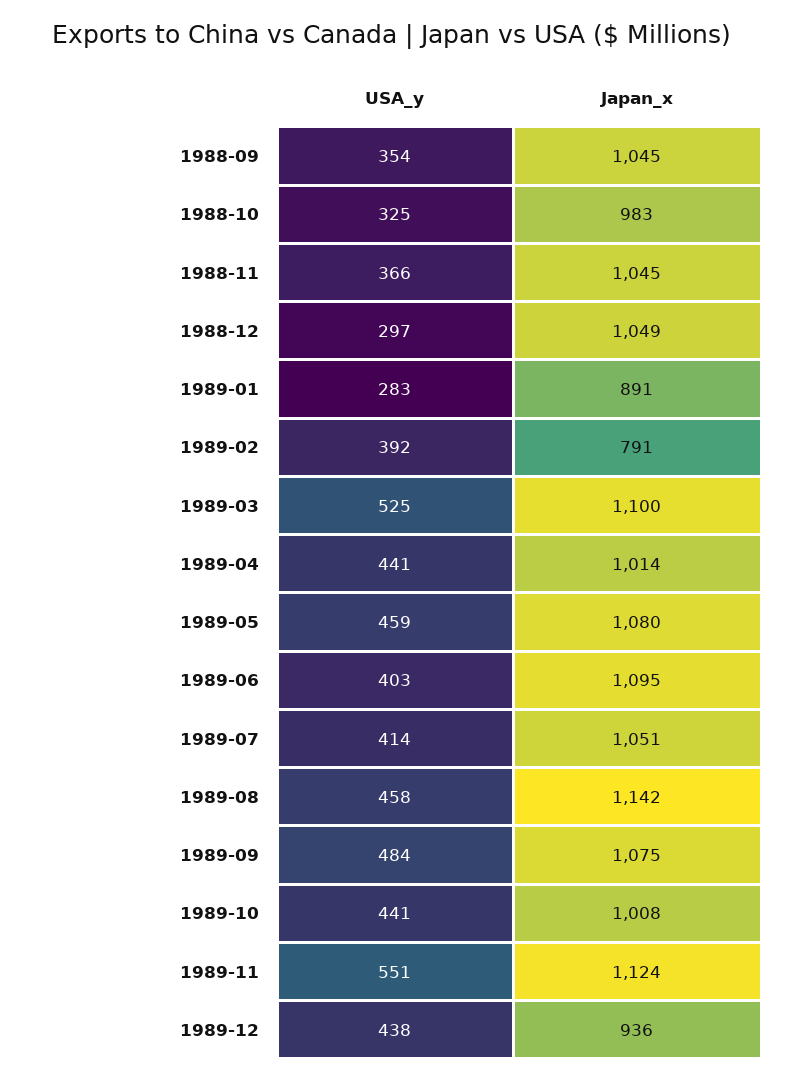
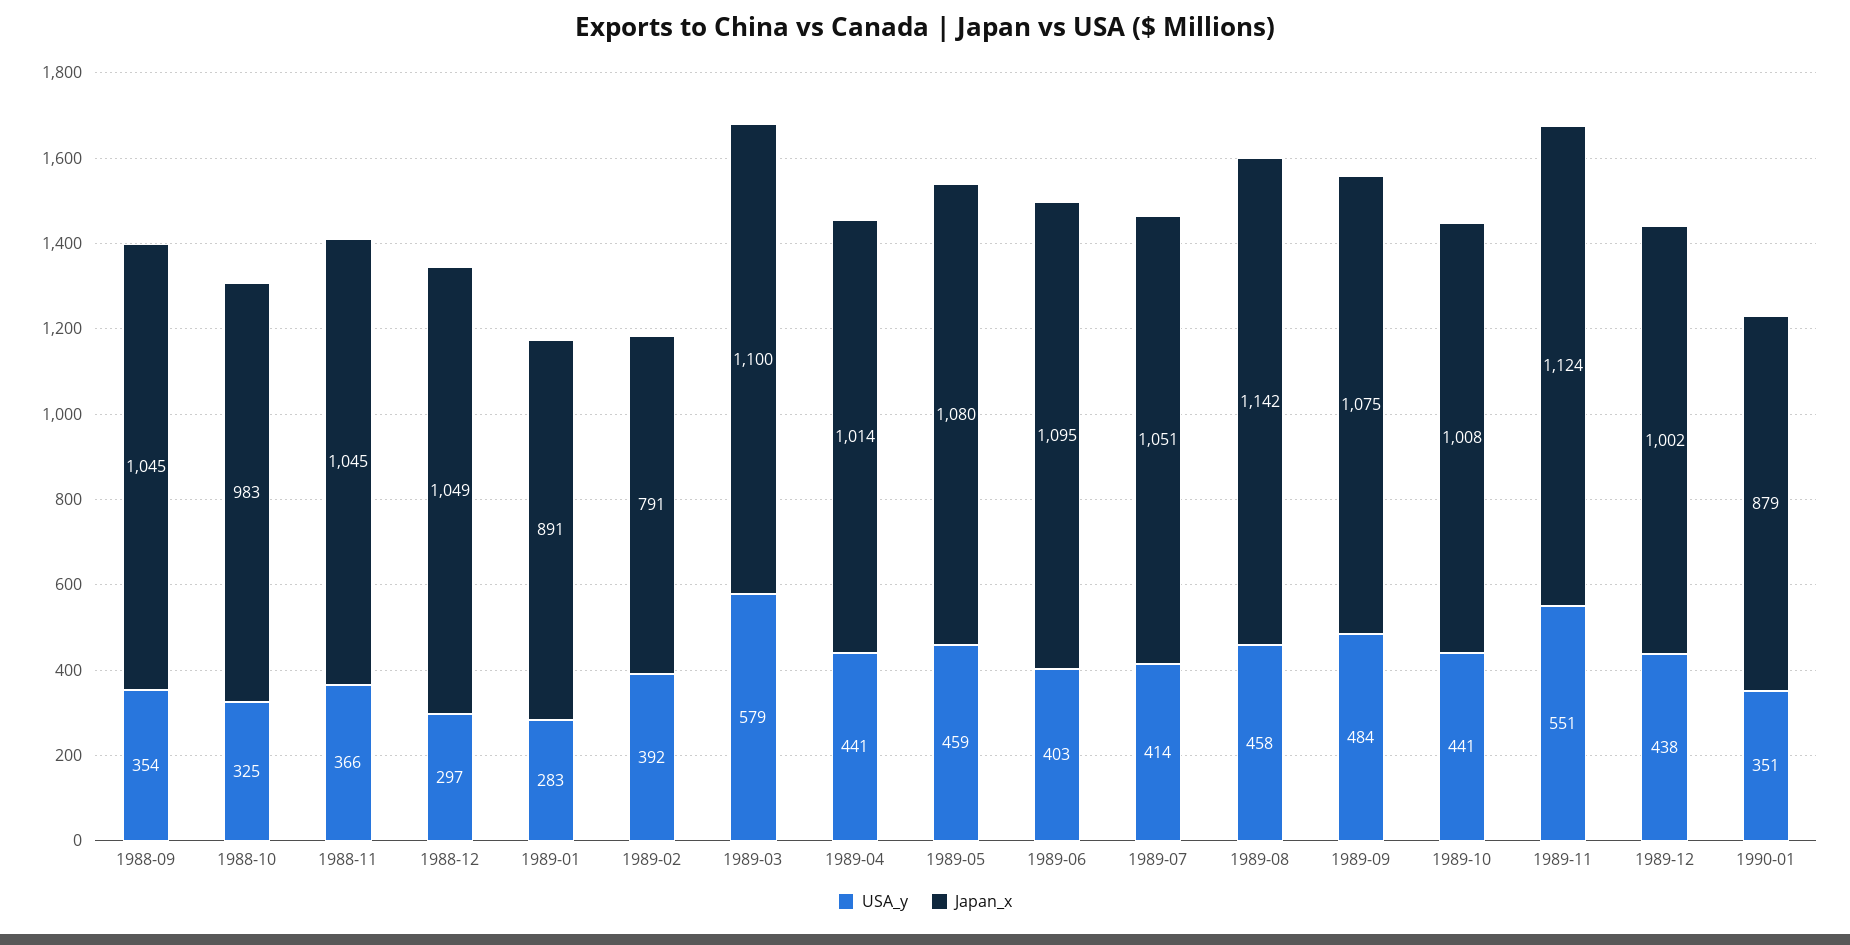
USA_y, 1989-03: 525 -> 579
Japan_x, 1989-12: 936 -> 1002
USA_y, 1990-01: none -> 351
Japan_x, 1990-01: none -> 879

